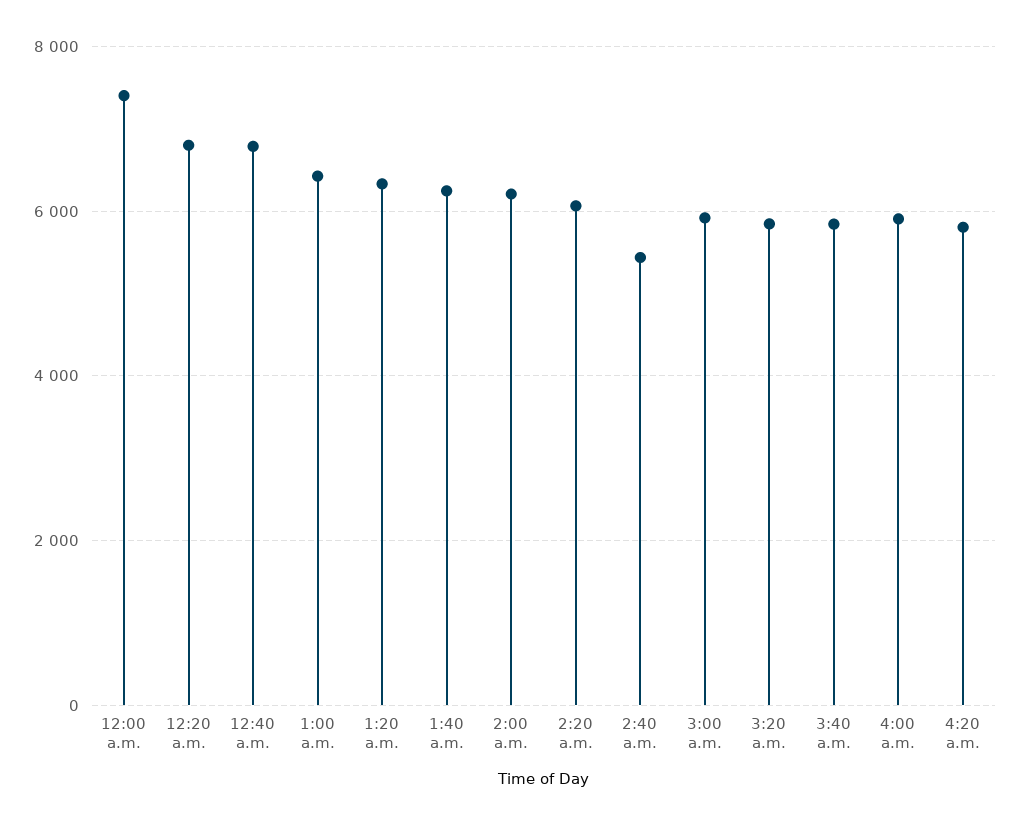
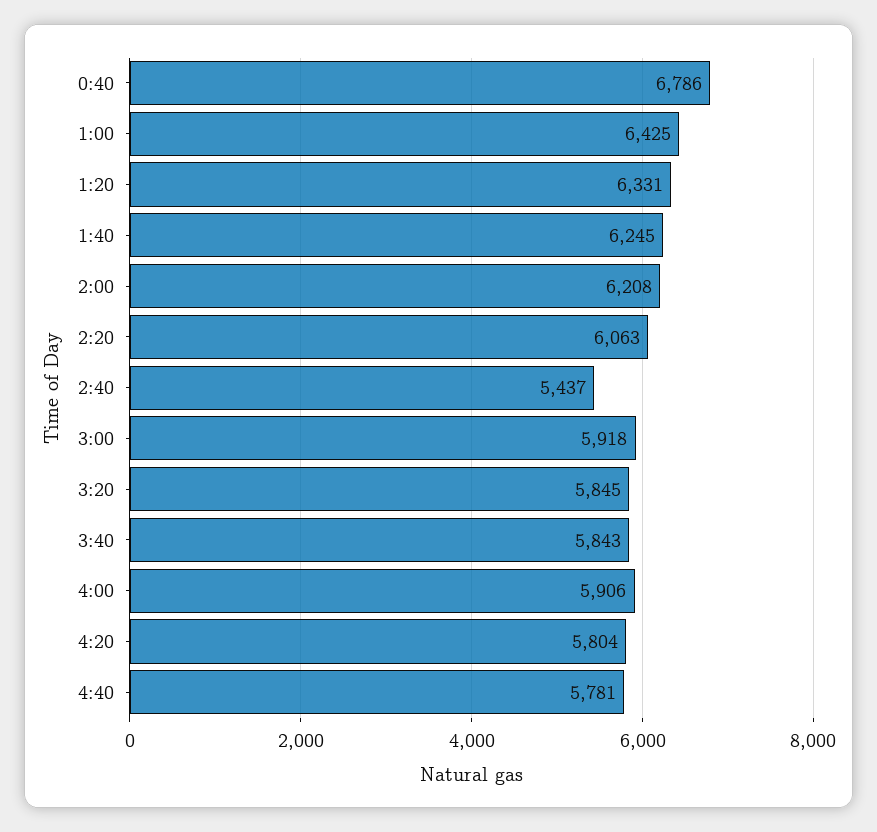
12:00 a.m.: 7400 -> none
12:20 a.m.: 6800 -> none
4:40: none -> 5781

